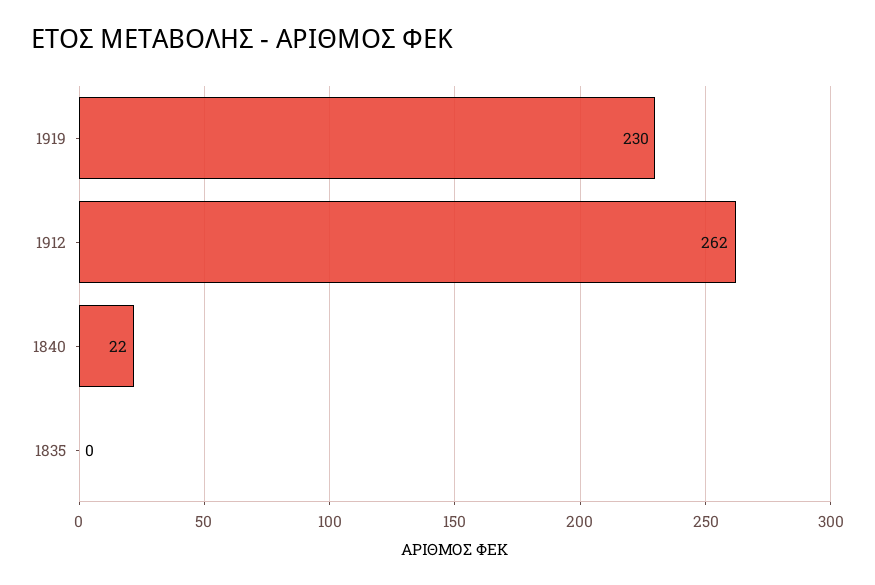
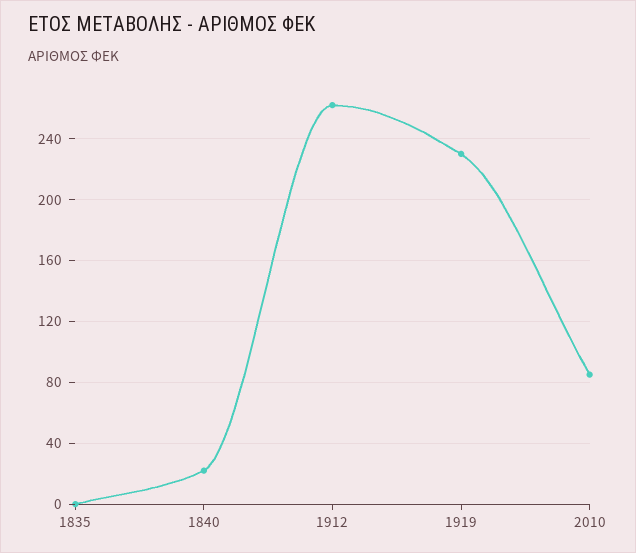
2010: none -> 85

